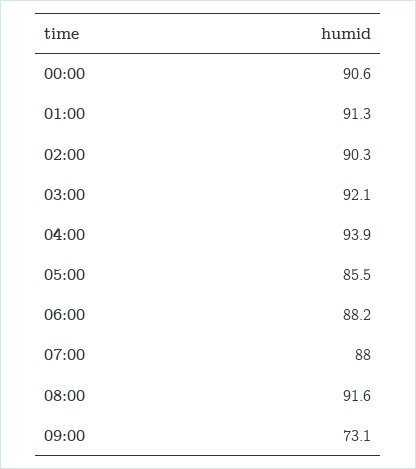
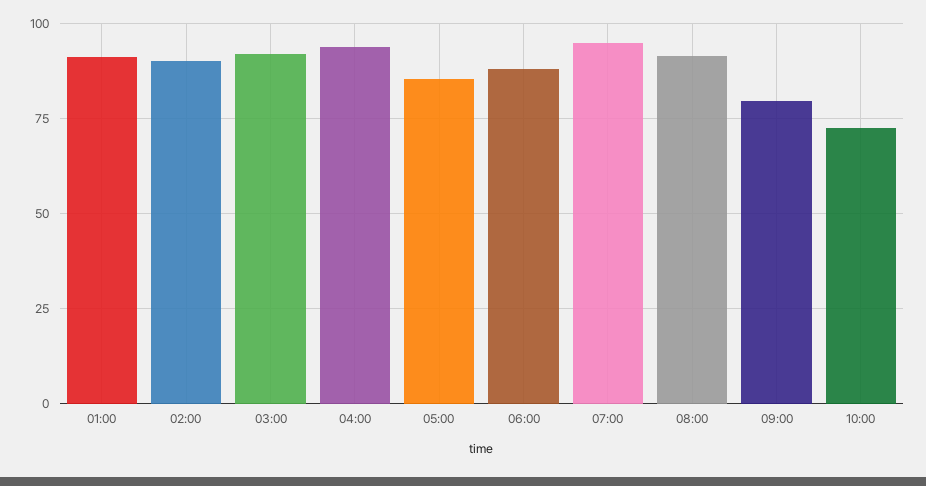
00:00: 90.6 -> none
07:00: 88 -> 95
09:00: 73.1 -> 80
10:00: none -> 72.5

